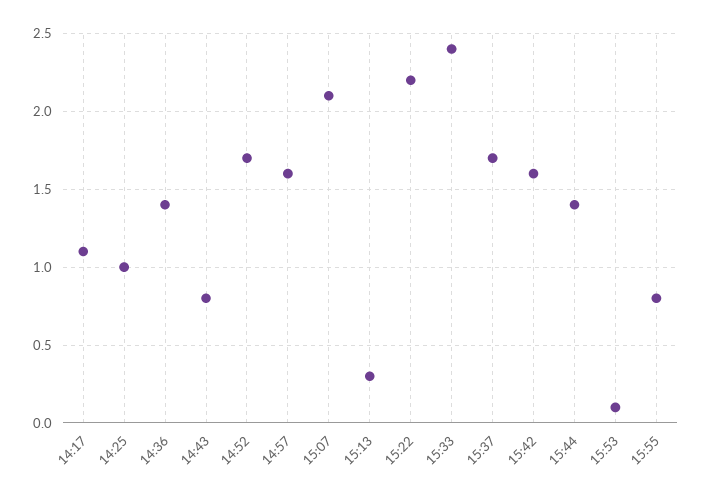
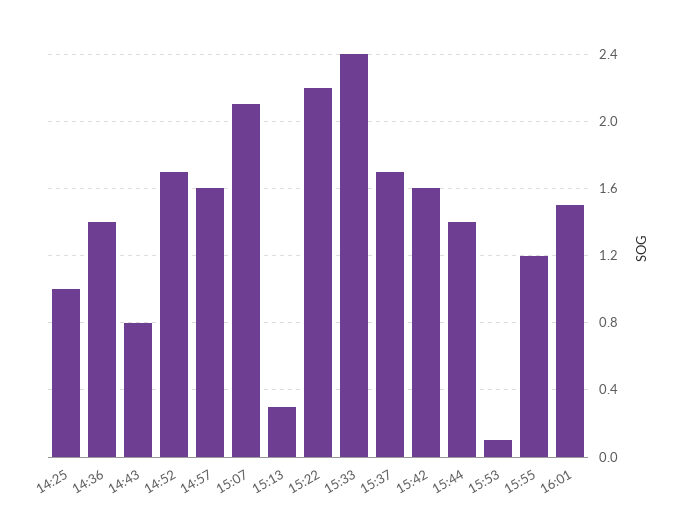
14:17: 1.1 -> none
15:55: 0.8 -> 1.2
16:01: none -> 1.5

